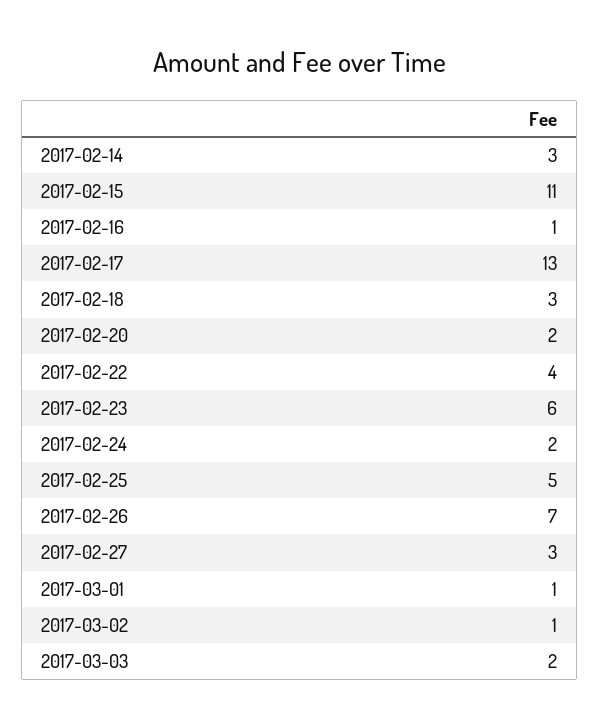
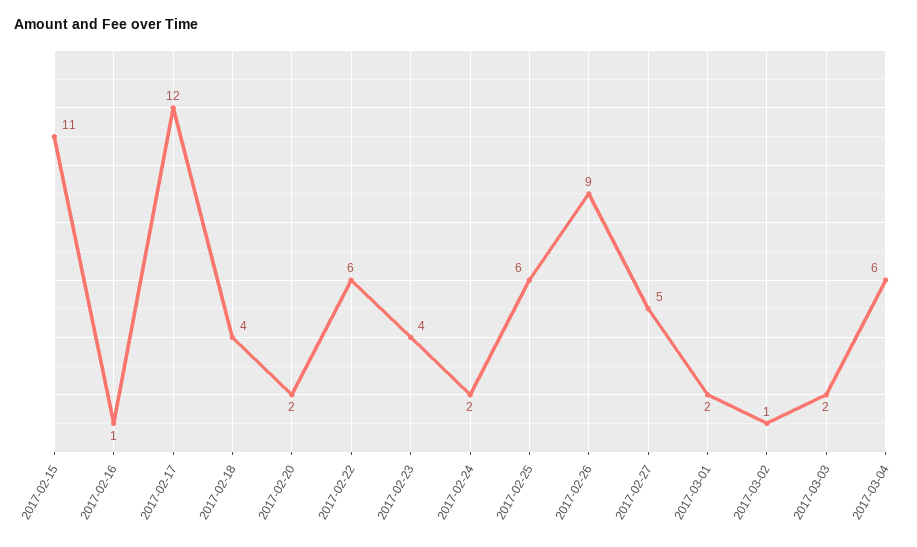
2017-02-14: 3 -> none
2017-02-17: 13 -> 12
2017-02-18: 3 -> 4
2017-02-22: 4 -> 6
2017-02-23: 6 -> 4
2017-02-25: 5 -> 6
2017-02-26: 7 -> 9
2017-02-27: 3 -> 5
2017-03-01: 1 -> 2
2017-03-04: none -> 6

